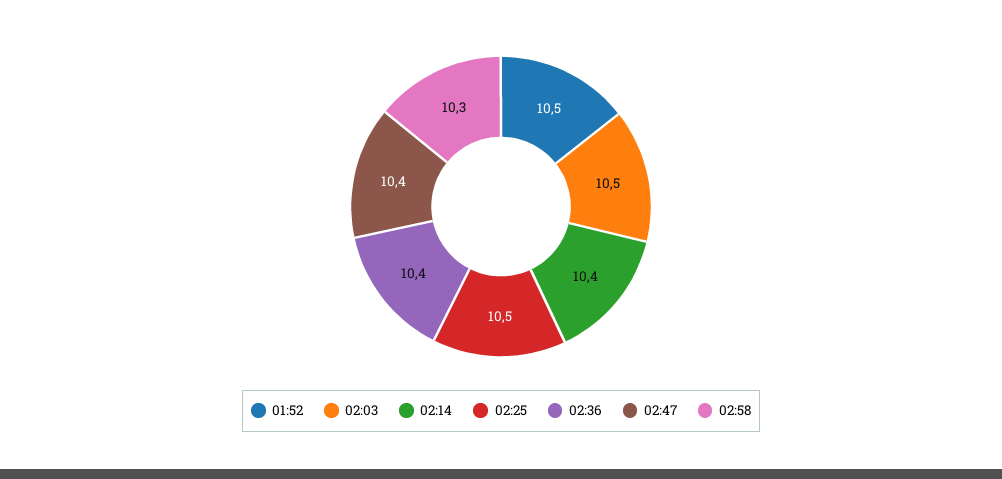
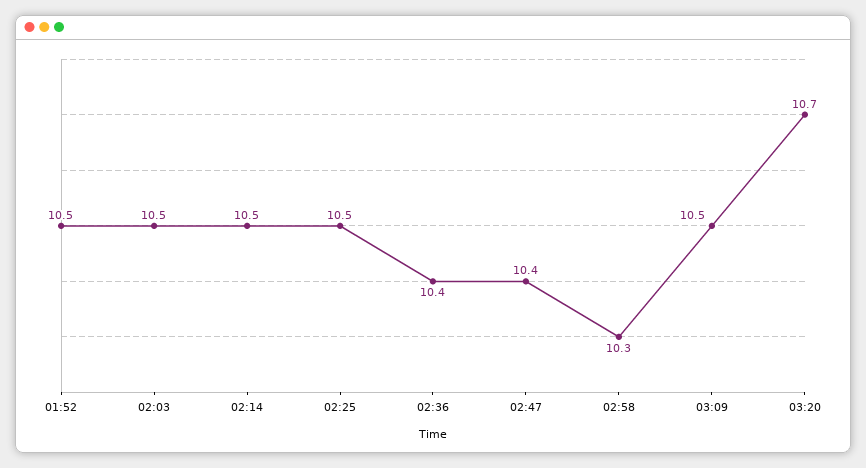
02:14: 10.4 -> 10.5
03:09: none -> 10.5
03:20: none -> 10.7

